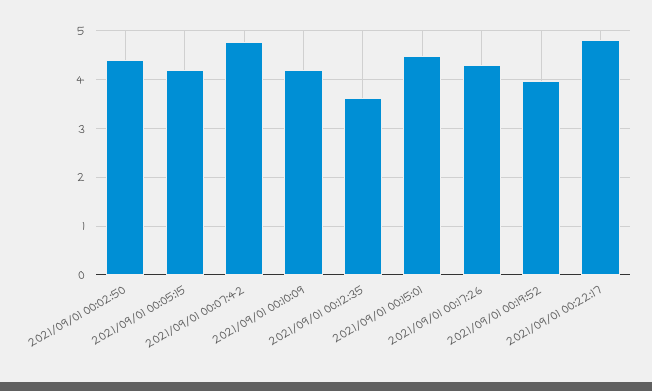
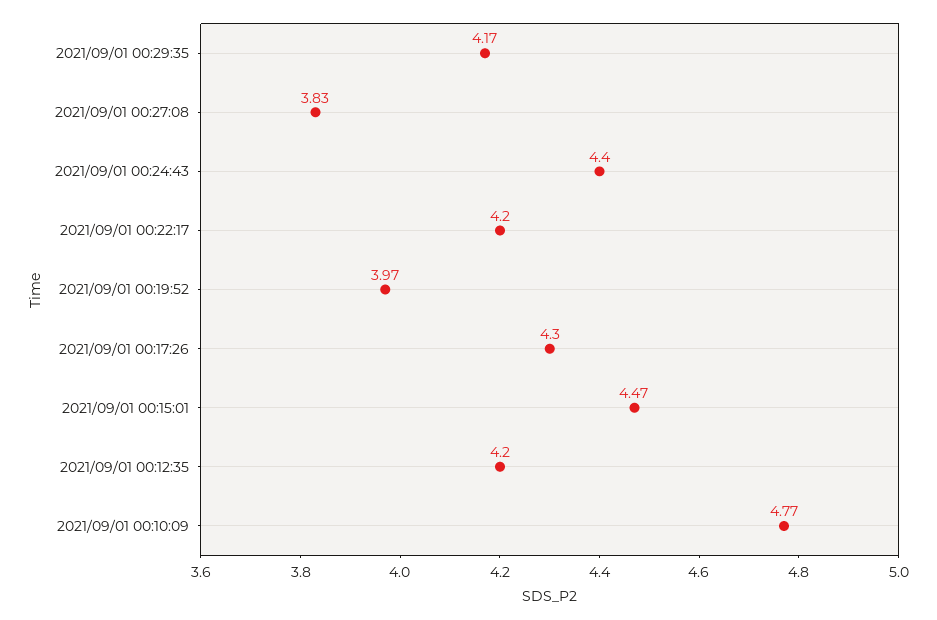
2021/09/01 00:02:50: 4.4 -> none
2021/09/01 00:05:15: 4.2 -> none
2021/09/01 00:07:42: 4.8 -> none
2021/09/01 00:10:09: 4.2 -> 4.77
2021/09/01 00:12:35: 3.6 -> 4.2
2021/09/01 00:22:17: 4.8 -> 4.2
2021/09/01 00:29:35: none -> 4.17
2021/09/01 00:27:08: none -> 3.83
2021/09/01 00:24:43: none -> 4.4

